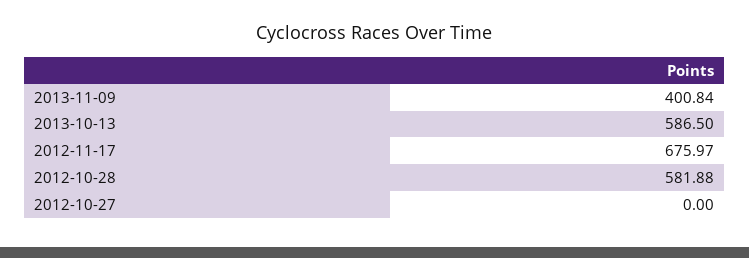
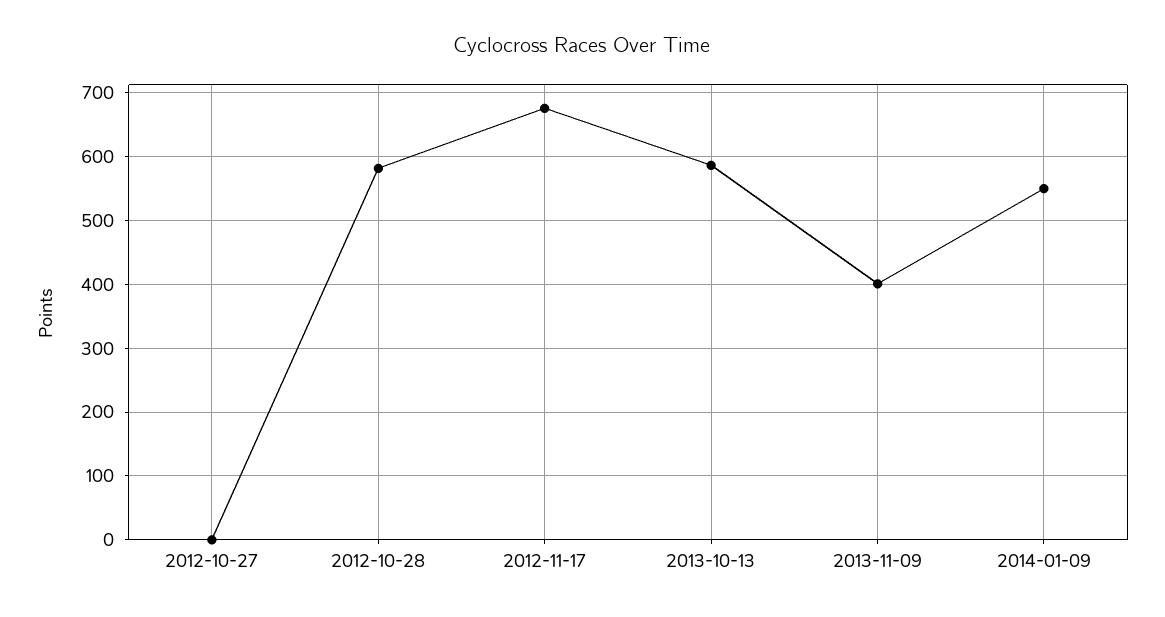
2014-01-09: none -> 550

